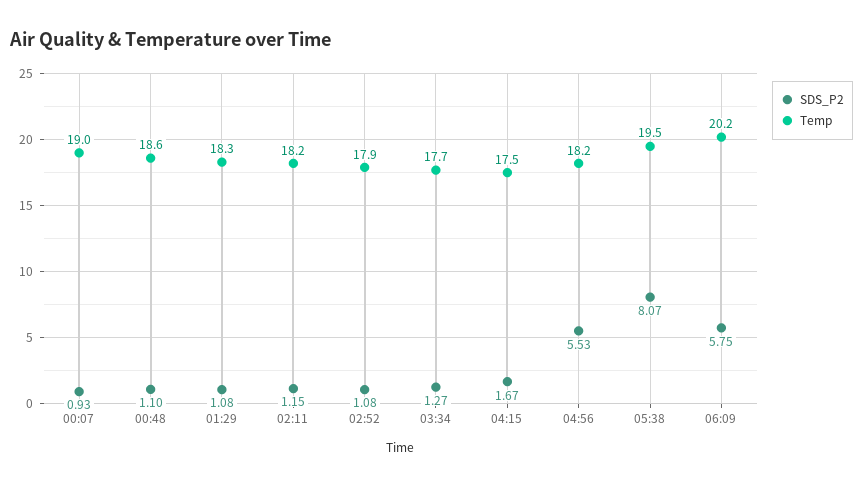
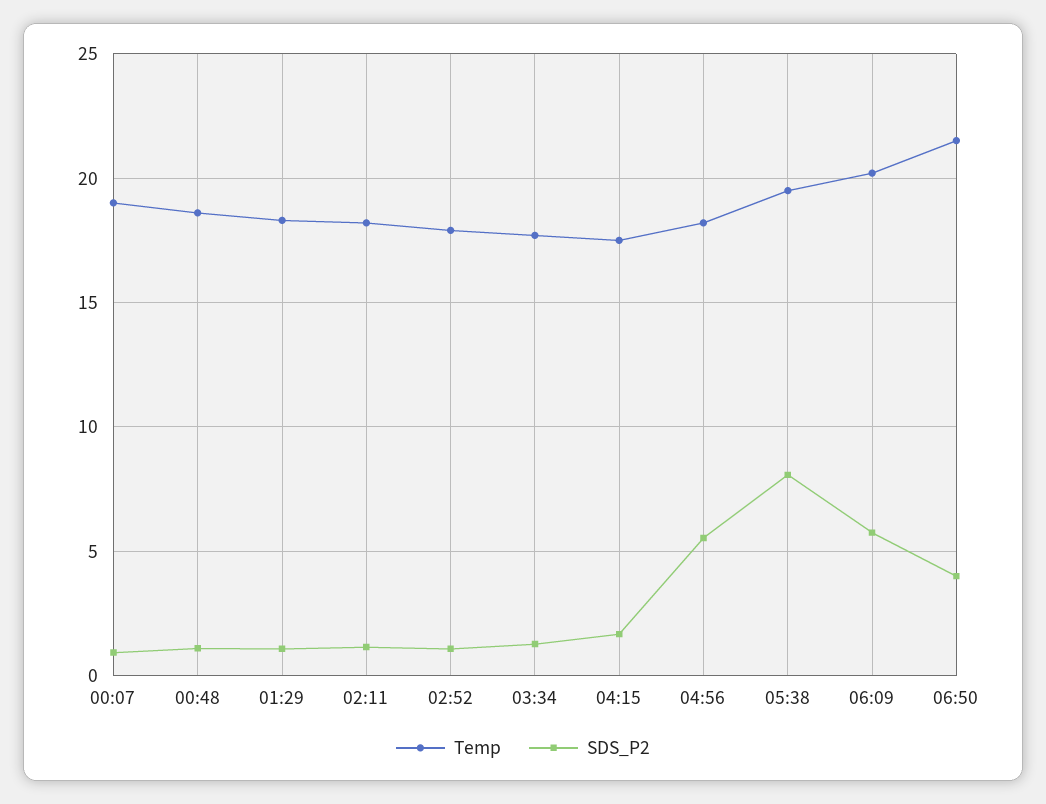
Temp, 06:50: none -> 21.5
SDS_P2, 06:50: none -> 4

